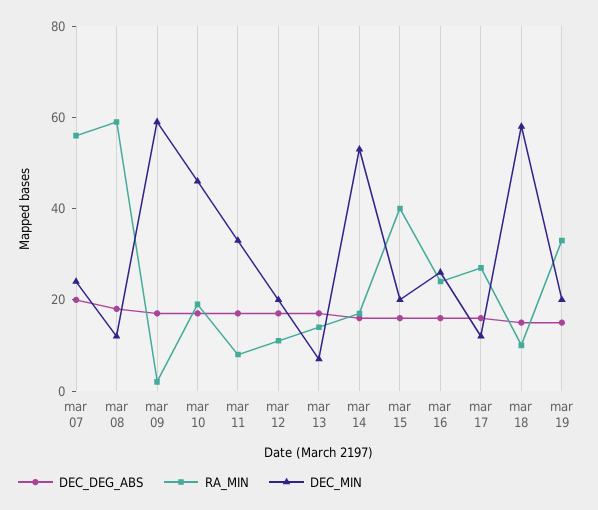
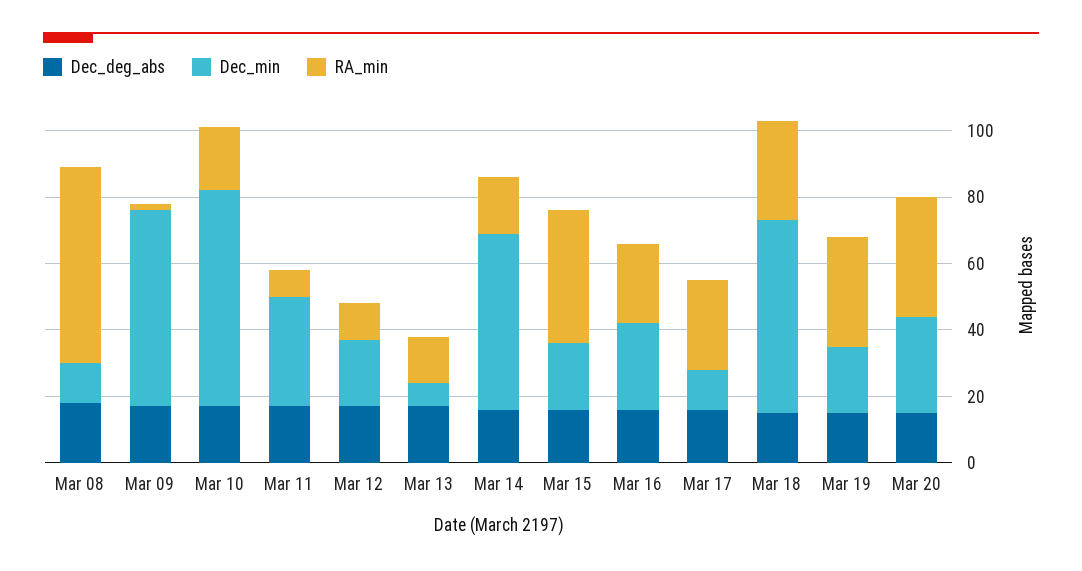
DEC_DEG_ABS, mar 07: 20 -> none
RA_MIN, mar 07: 55 -> none
DEC_MIN, mar 07: 25 -> none
DEC_MIN, mar 10: 45 -> 65
RA_MIN, mar 18: 10 -> 30
DEC_DEG_ABS, Mar 20: none -> 15
DEC_MIN, Mar 20: none -> 30
RA_MIN, Mar 20: none -> 35

